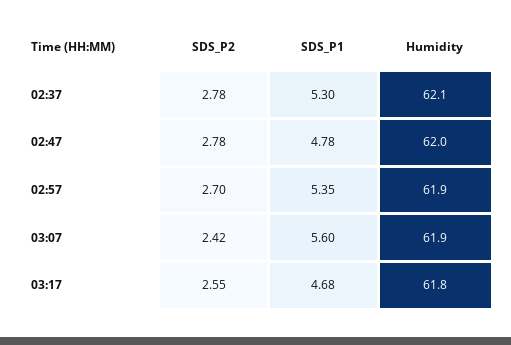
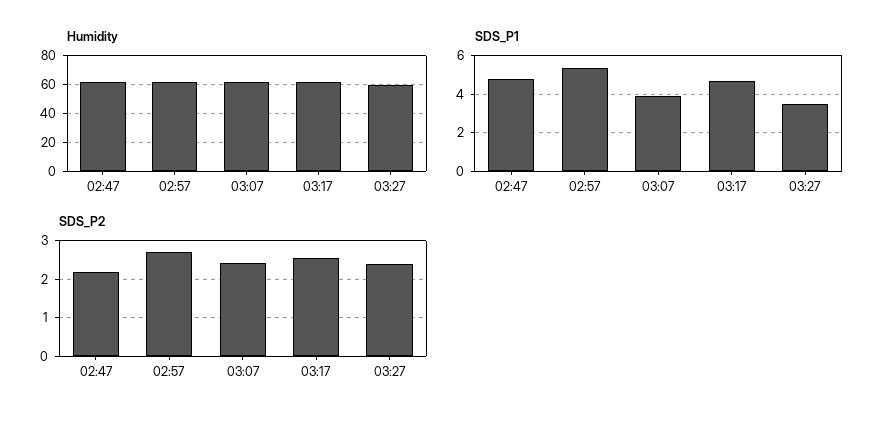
SDS_P2, 02:37: 2.78 -> none
SDS_P1, 02:37: 5.3 -> none
Humidity, 02:37: 62.1 -> none
SDS_P2, 02:47: 2.78 -> 2.2
SDS_P1, 03:07: 5.6 -> 4
Humidity, 03:27: none -> 60
SDS_P1, 03:27: none -> 3.5
SDS_P2, 03:27: none -> 2.4

